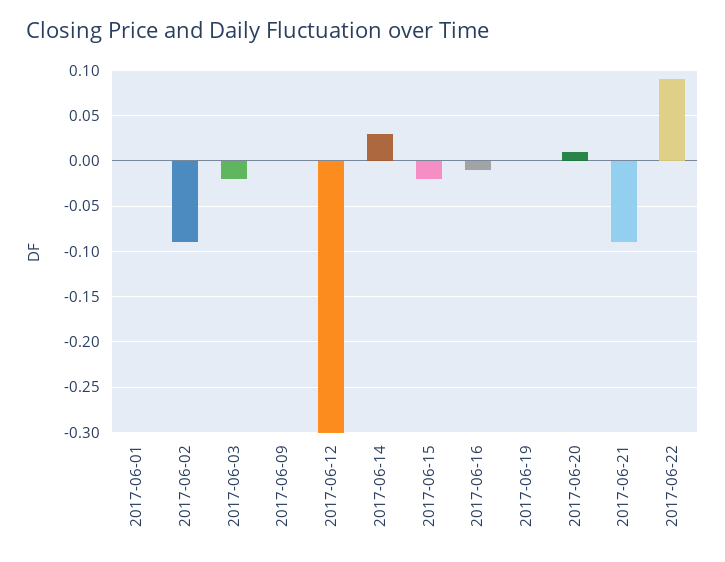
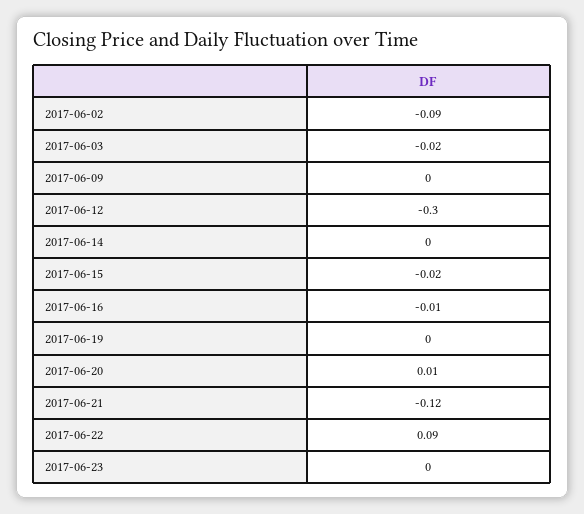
2017-06-01: 0 -> none
2017-06-14: 0.03 -> 0
2017-06-21: -0.09 -> -0.12
2017-06-23: none -> 0

